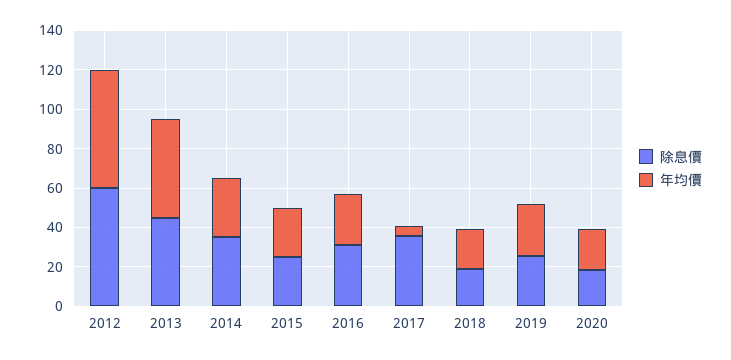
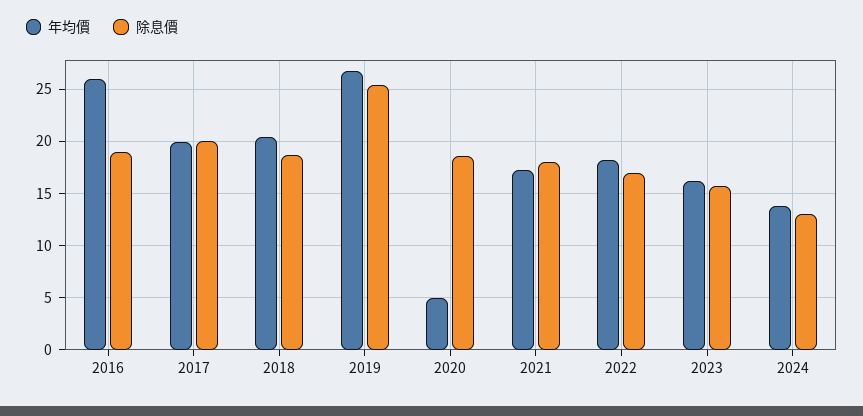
除息價, 2012: 60 -> none
年均價, 2012: 60 -> none
除息價, 2013: 45 -> none
年均價, 2013: 50 -> none
除息價, 2014: 35 -> none
年均價, 2014: 30 -> none
除息價, 2015: 25 -> none
年均價, 2015: 25 -> none
除息價, 2016: 30 -> 19
除息價, 2017: 35 -> 20
年均價, 2017: 5 -> 20
年均價, 2020: 20 -> 5
年均價, 2021: none -> 17
除息價, 2021: none -> 18
年均價, 2022: none -> 18
除息價, 2022: none -> 17
年均價, 2023: none -> 16
除息價, 2023: none -> 16
年均價, 2024: none -> 14
除息價, 2024: none -> 13

